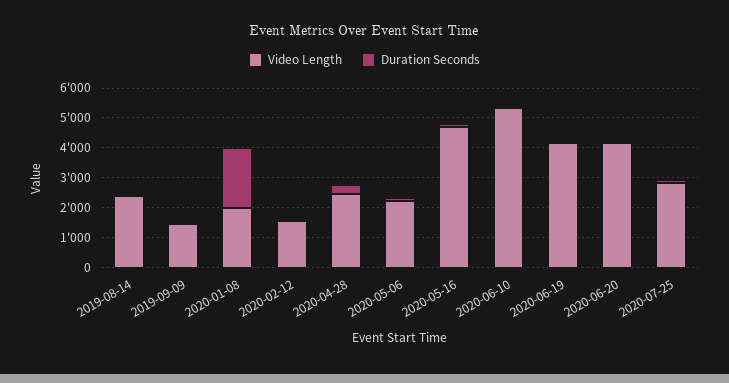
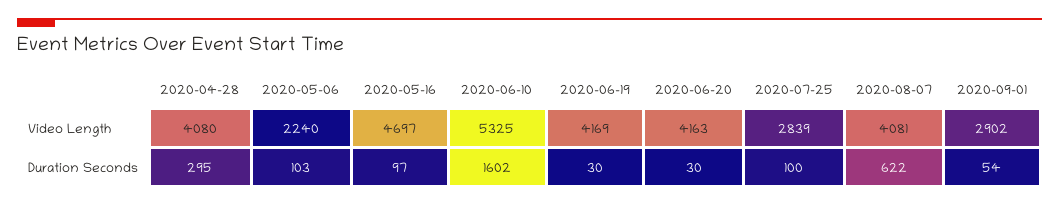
Video Length, 2019-08-14: 2500 -> none
Duration Seconds, 2019-08-14: 0 -> none
Video Length, 2019-09-09: 1500 -> none
Duration Seconds, 2019-09-09: 0 -> none
Video Length, 2020-01-08: 2000 -> none
Duration Seconds, 2020-01-08: 2000 -> none
Video Length, 2020-02-12: 1500 -> none
Duration Seconds, 2020-02-12: 0 -> none
Video Length, 2020-04-28: 2500 -> 4080
Duration Seconds, 2020-06-10: 0 -> 1602
Video Length, 2020-08-07: none -> 4081
Video Length, 2020-09-01: none -> 2902
Duration Seconds, 2020-08-07: none -> 622
Duration Seconds, 2020-09-01: none -> 54

